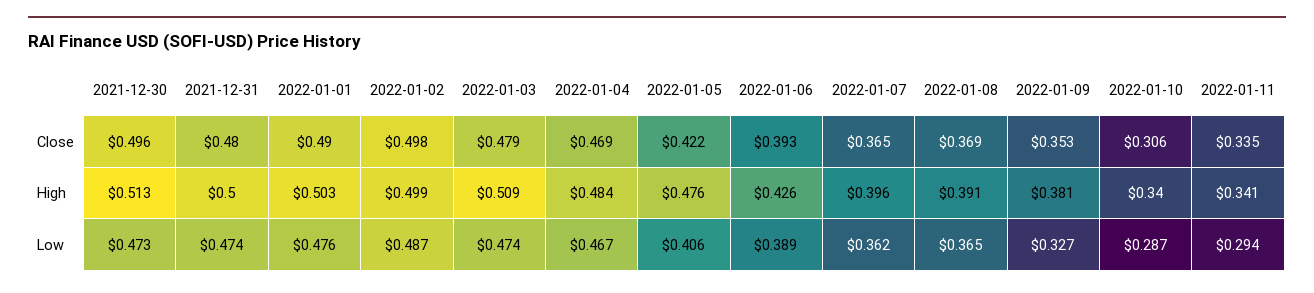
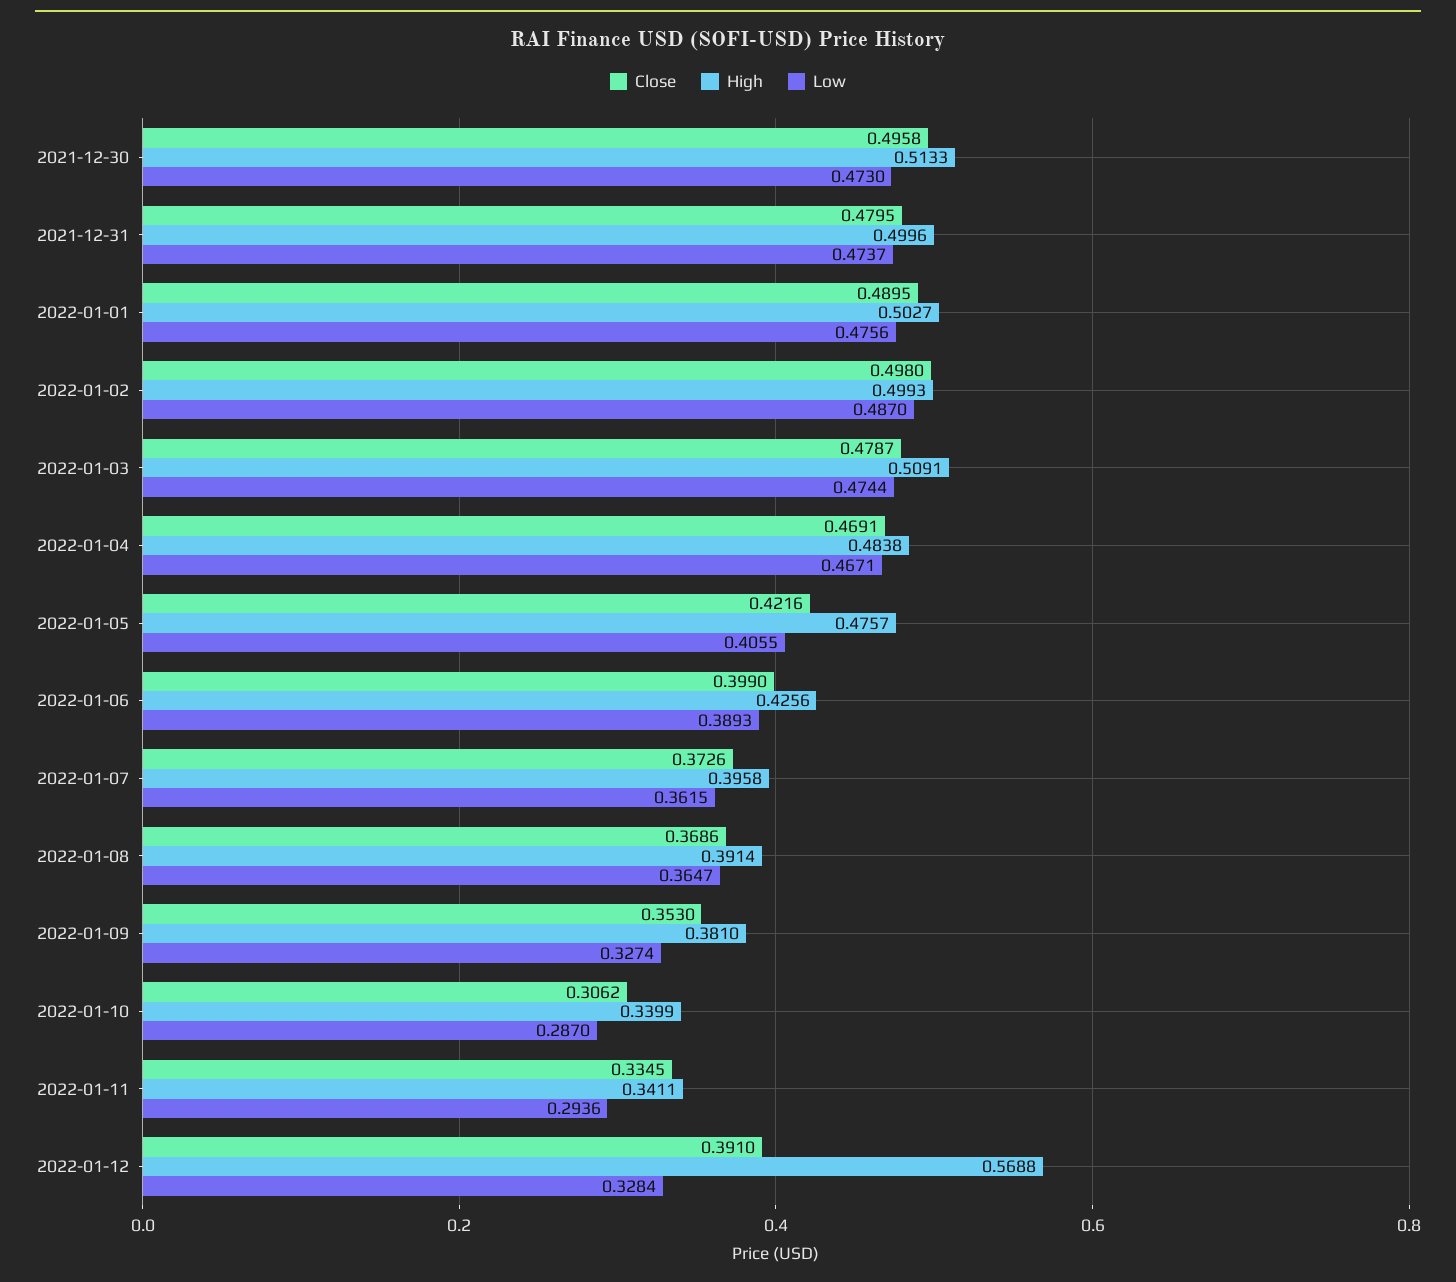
Close, 2022-01-06: 0.393 -> 0.399
Close, 2022-01-07: 0.365 -> 0.3726
Close, 2022-01-12: none -> 0.391
High, 2022-01-12: none -> 0.5688
Low, 2022-01-12: none -> 0.3284

